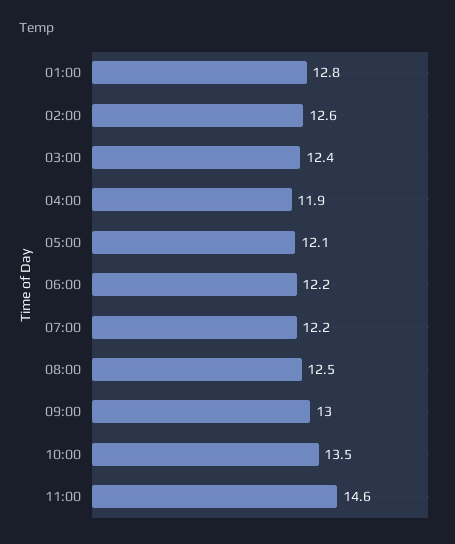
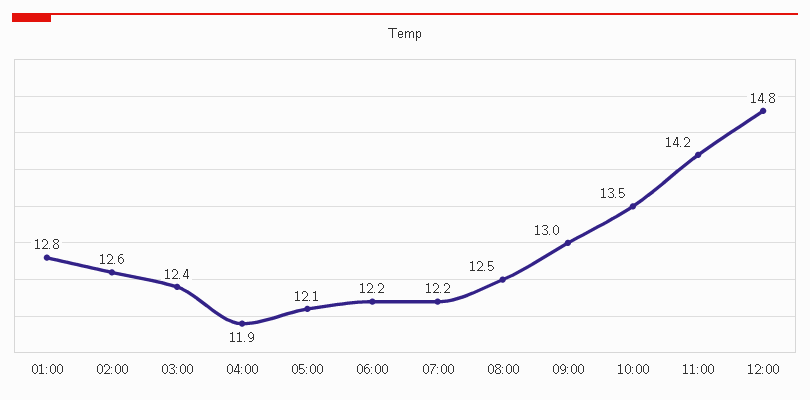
11:00: 14.6 -> 14.2
12:00: none -> 14.8

